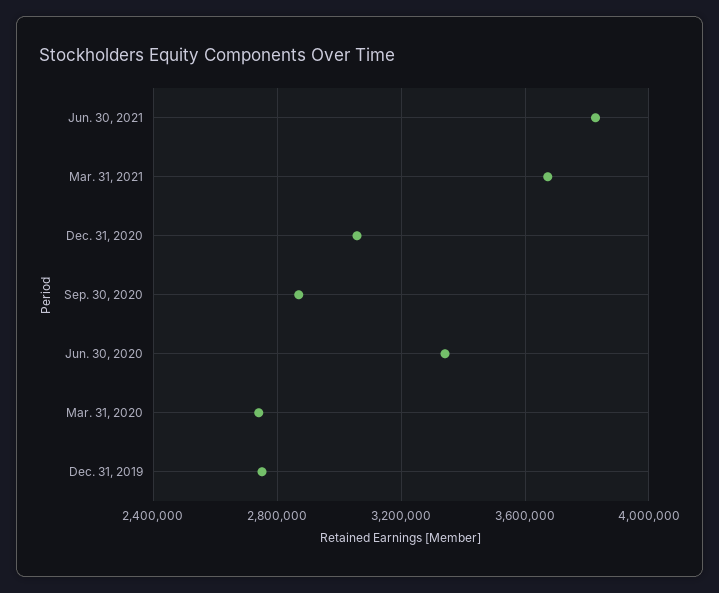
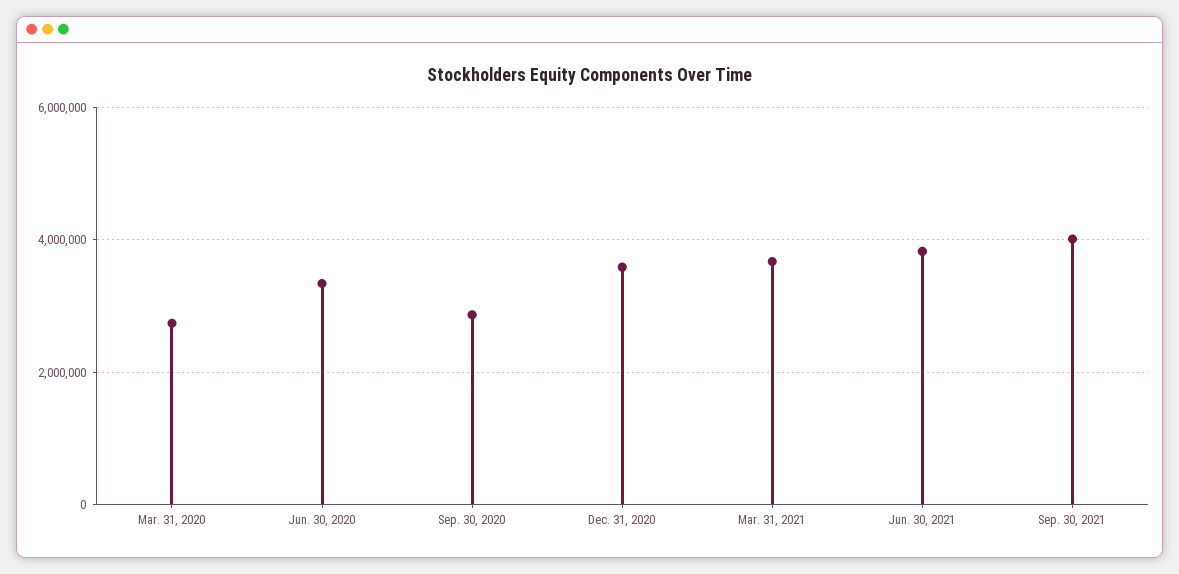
Dec. 31, 2020: 3050000 -> 3600000
Dec. 31, 2019: 2750000 -> none
Sep. 30, 2021: none -> 4000000

